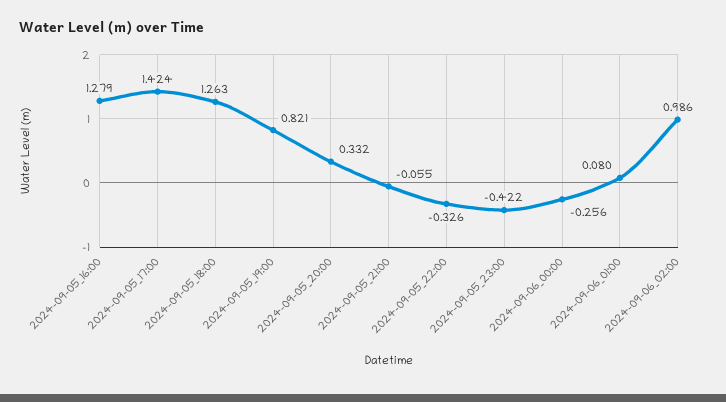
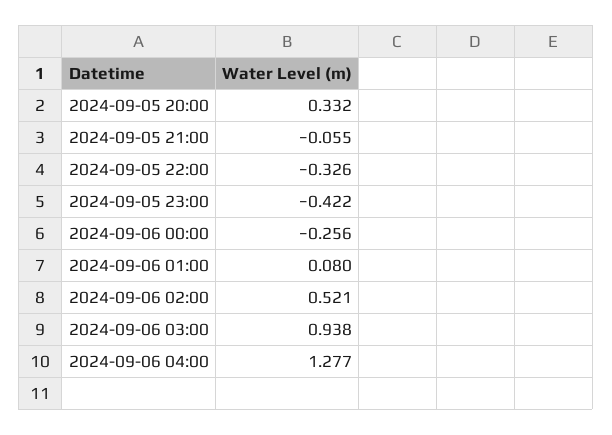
2024-09-05_16:00: 1.279 -> none
2024-09-05_17:00: 1.424 -> none
2024-09-05_18:00: 1.263 -> none
2024-09-05_19:00: 0.821 -> none
2024-09-06_02:00: 0.986 -> 0.521
2024-09-06 03:00: none -> 0.938
2024-09-06 04:00: none -> 1.277

